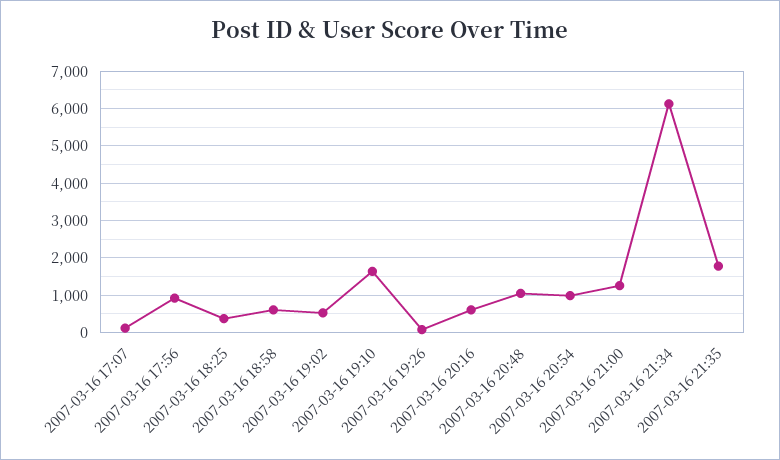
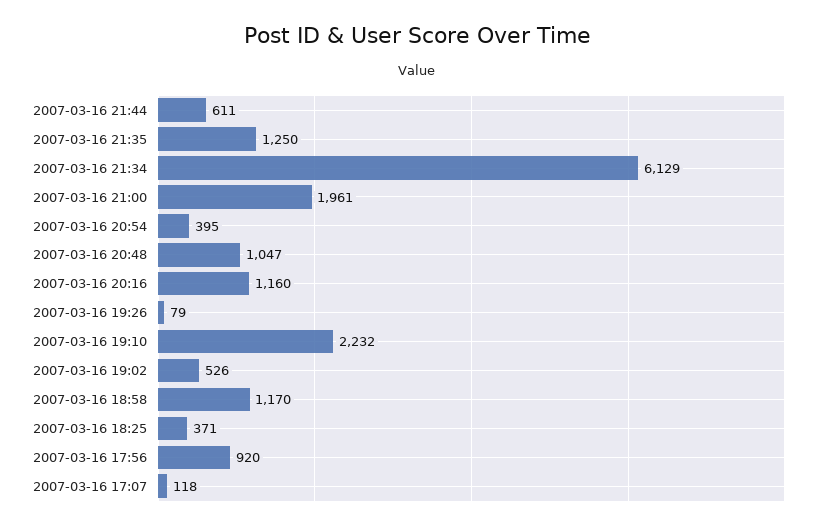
2007-03-16 18:58: 600 -> 1170
2007-03-16 19:10: 1600 -> 2232
2007-03-16 20:16: 600 -> 1160
2007-03-16 20:54: 1000 -> 395
2007-03-16 21:00: 1200 -> 1961
2007-03-16 21:35: 1800 -> 1250
2007-03-16 21:44: none -> 611

